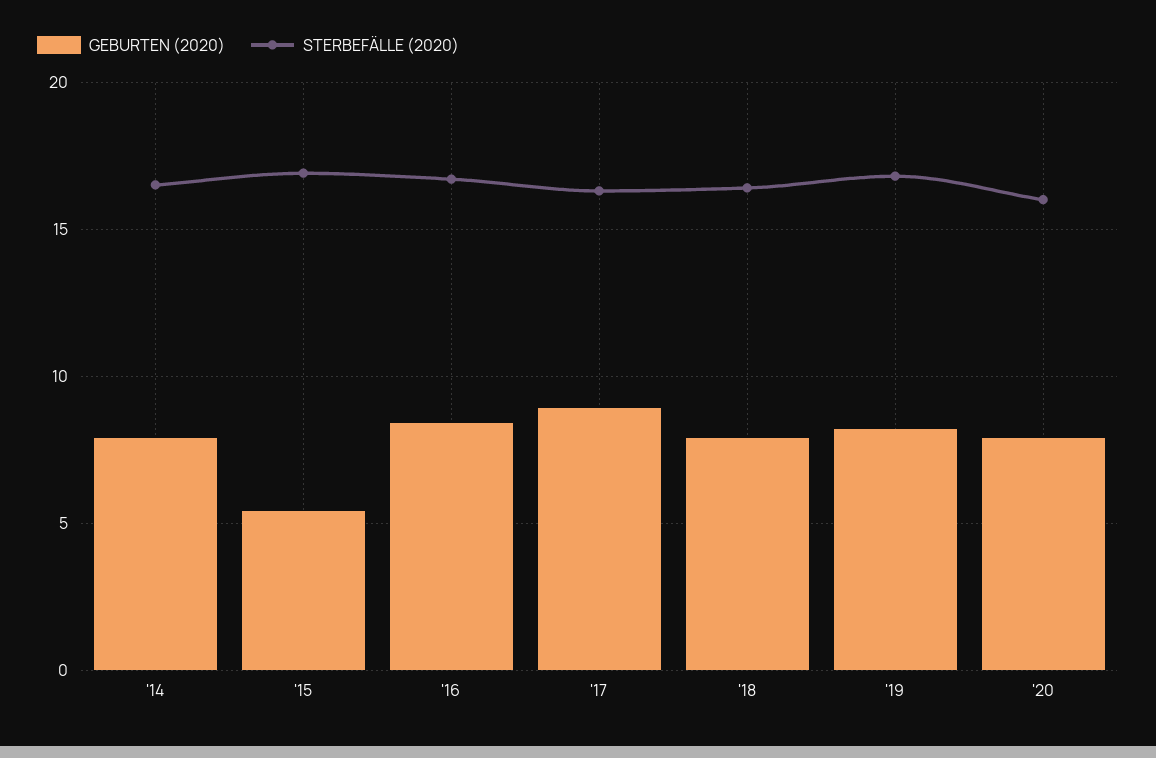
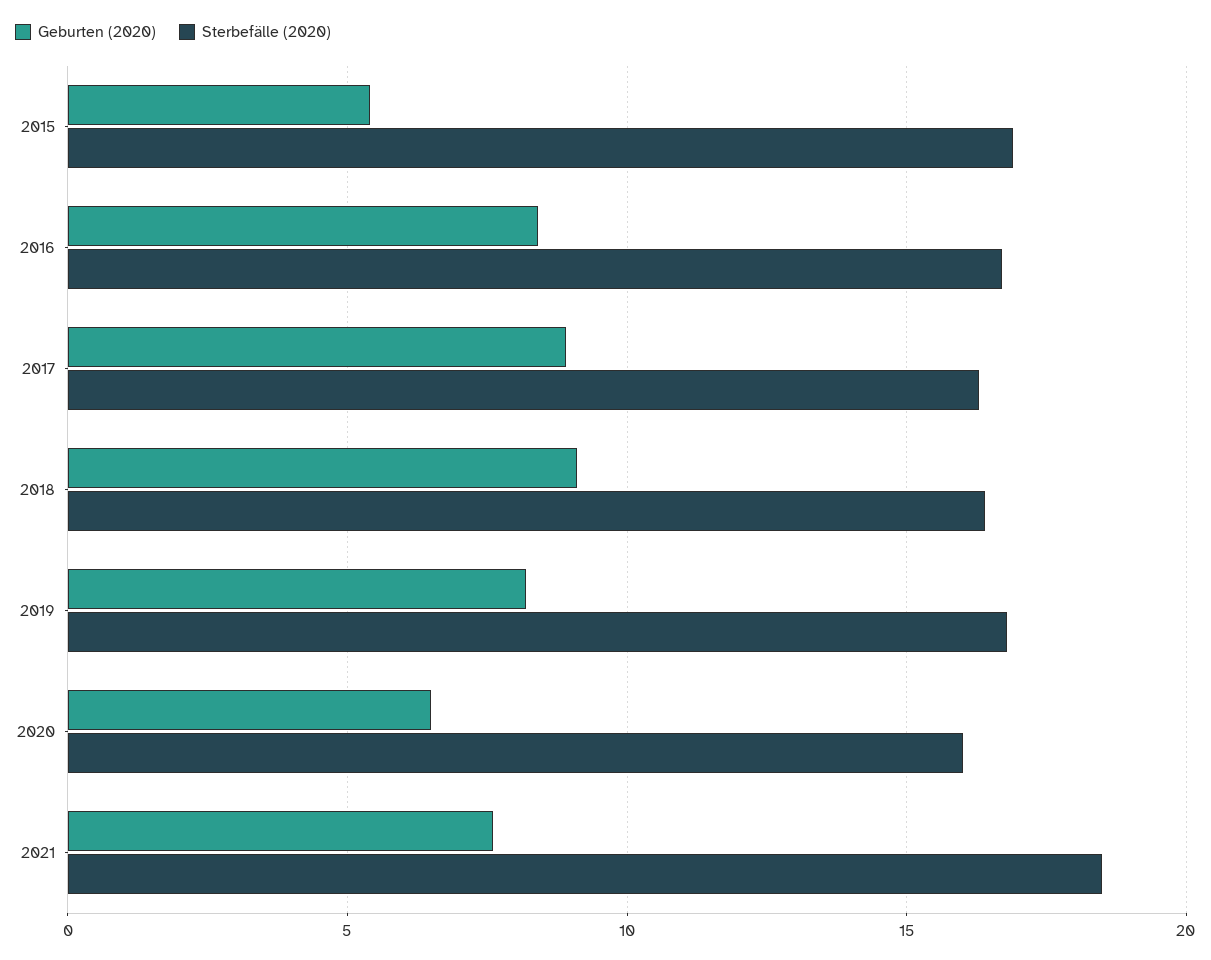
GEBURTEN (2020), '14: 8 -> none
STERBEFÄLLE (2020), '14: 16.5 -> none
GEBURTEN (2020), '18: 8 -> 9
GEBURTEN (2020), '20: 8 -> 6.5
GEBURTEN (2020), 2021: none -> 7.5
STERBEFÄLLE (2020), 2021: none -> 18.5

